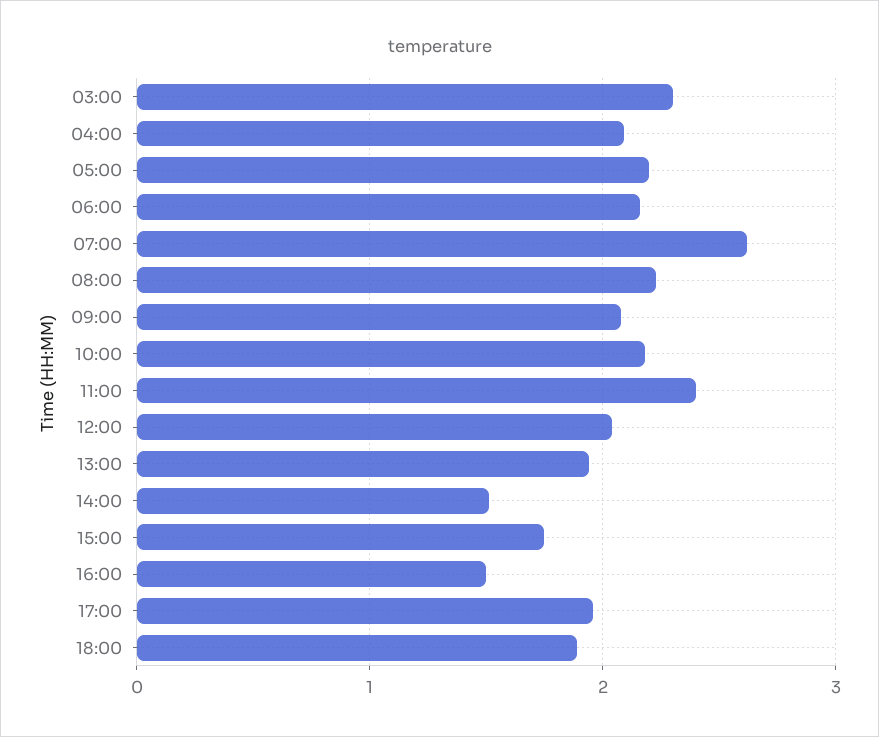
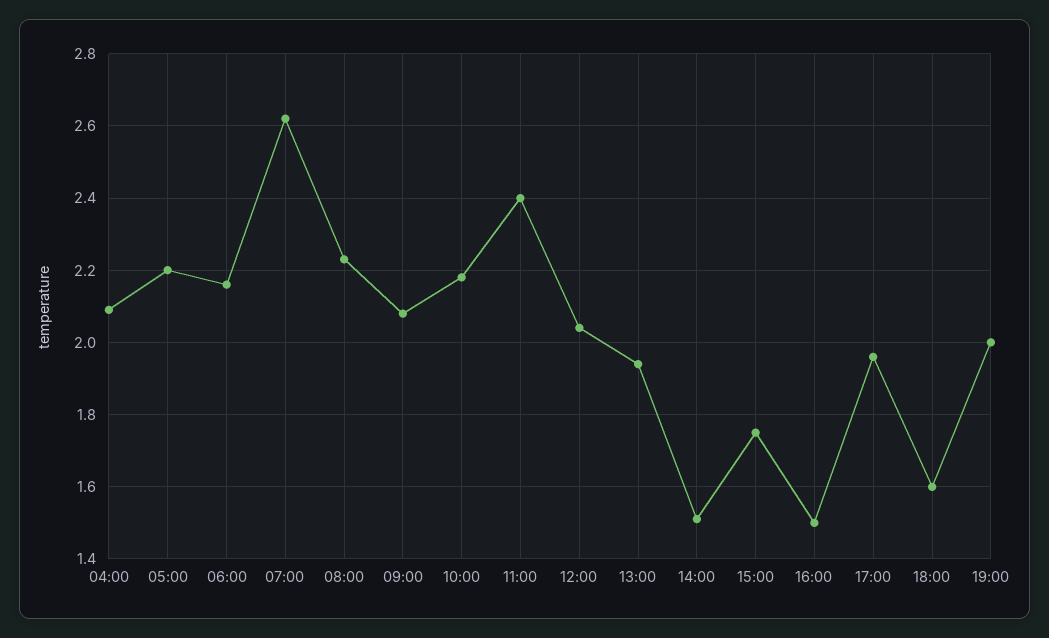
03:00: 2.3 -> none
18:00: 1.9 -> 1.6
19:00: none -> 2

